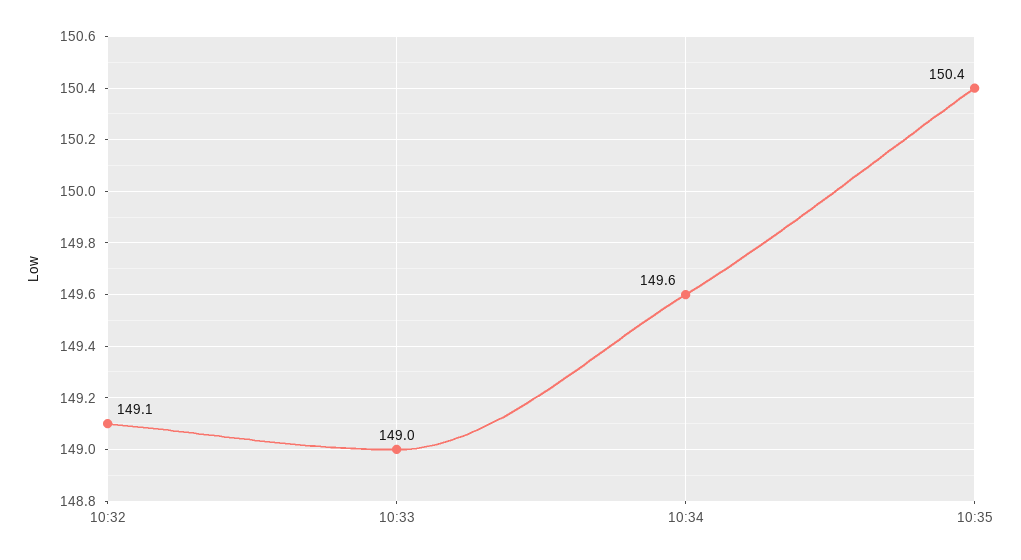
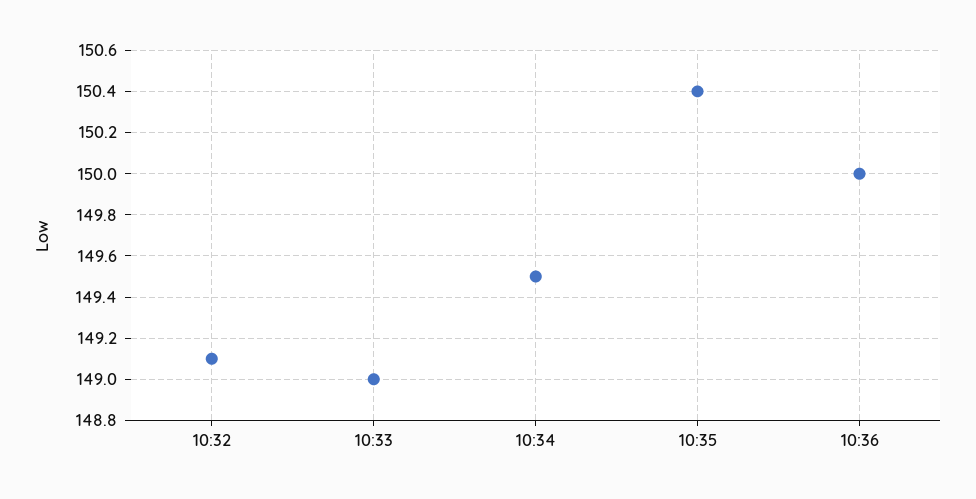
10:34: 149.6 -> 149.5
10:36: none -> 150

